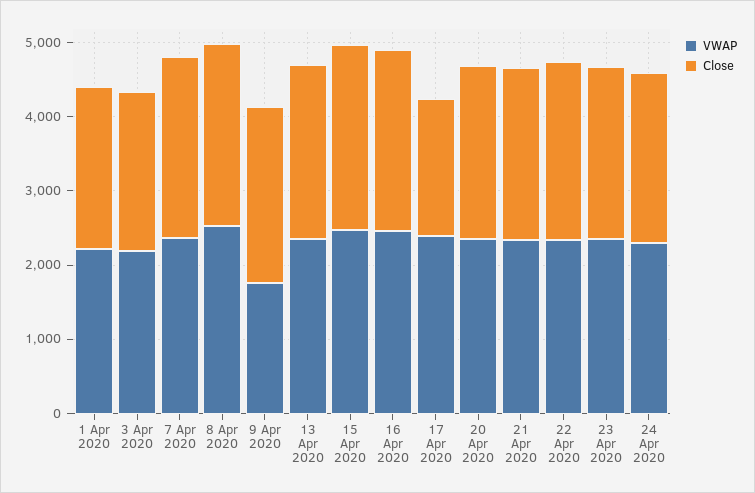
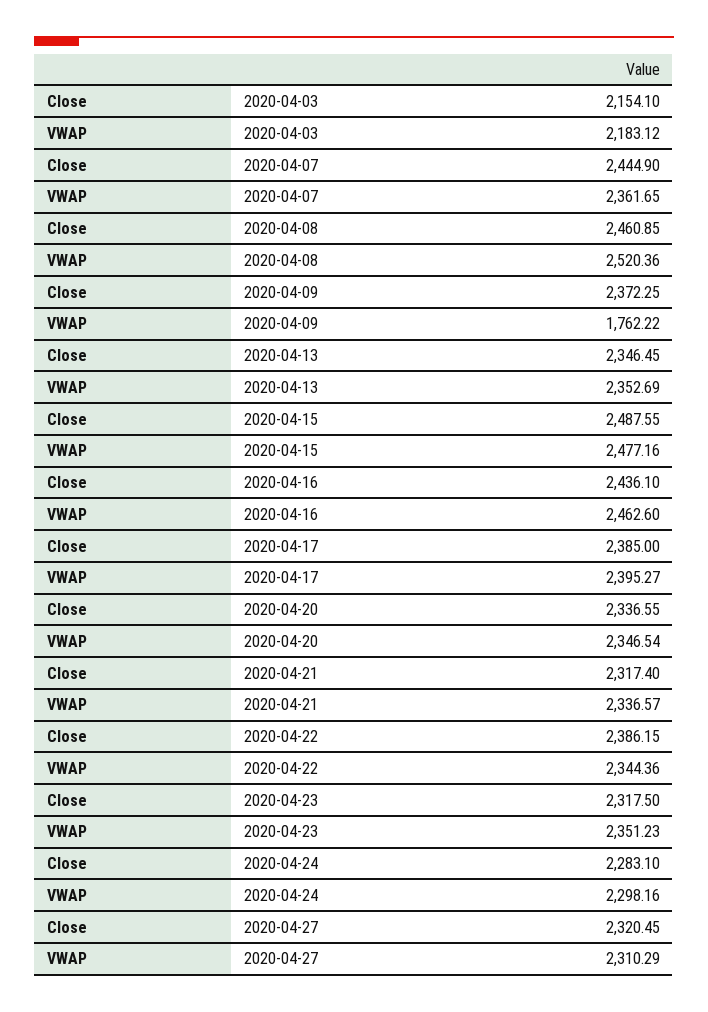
VWAP, 1 Apr 2020: 2200 -> none
Close, 1 Apr 2020: 2200 -> none
Close, 17 Apr 2020: 1800 -> 2385
Close, 2020-04-27: none -> 2320.45
VWAP, 2020-04-27: none -> 2310.29

